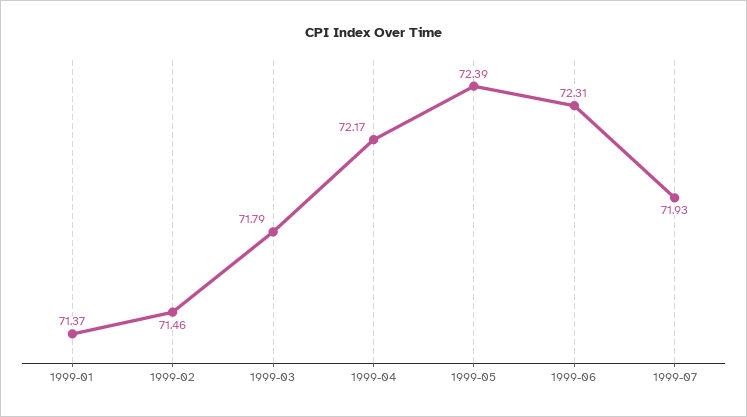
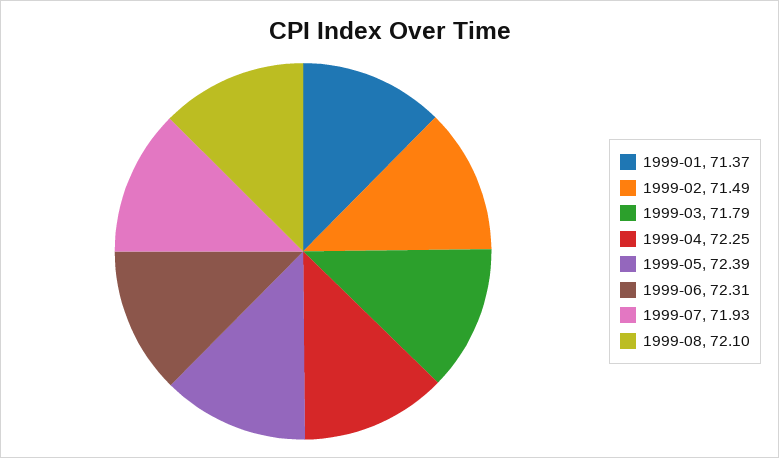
1999-02: 71.46 -> 71.49
1999-04: 72.17 -> 72.25
1999-08: none -> 72.1

